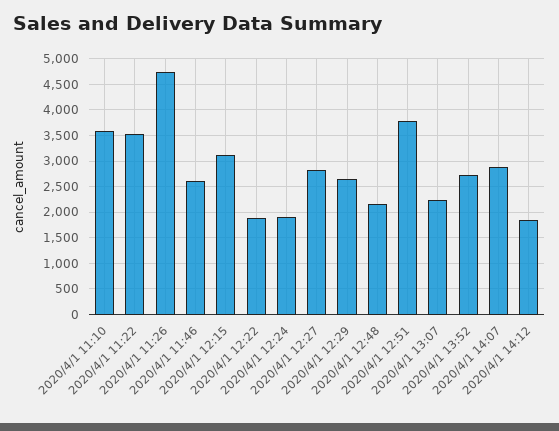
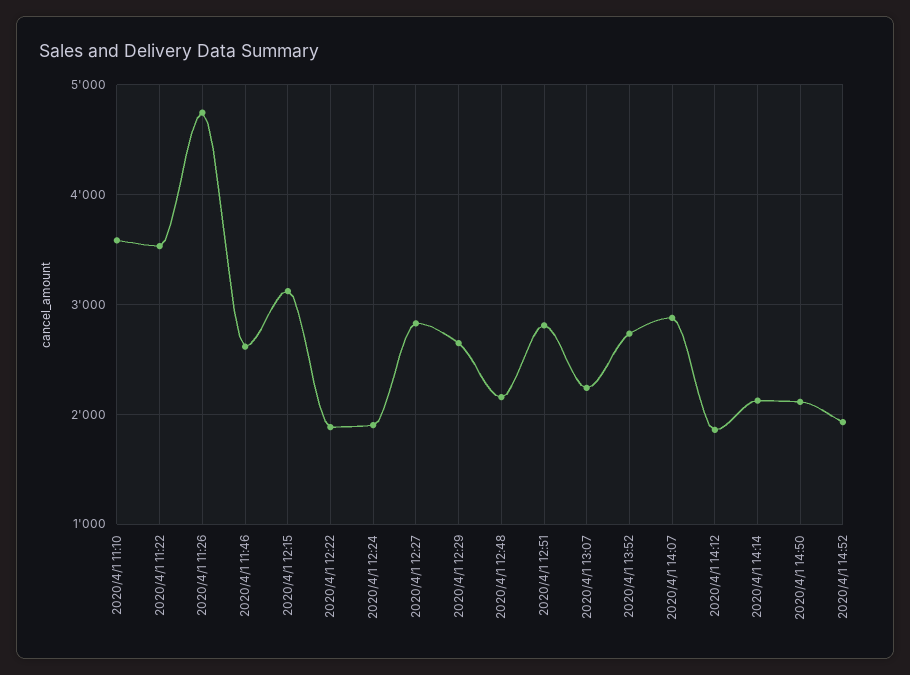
2020/4/1 12:51: 3750 -> 2800
2020/4/1 14:14: none -> 2100
2020/4/1 14:50: none -> 2100
2020/4/1 14:52: none -> 1900

